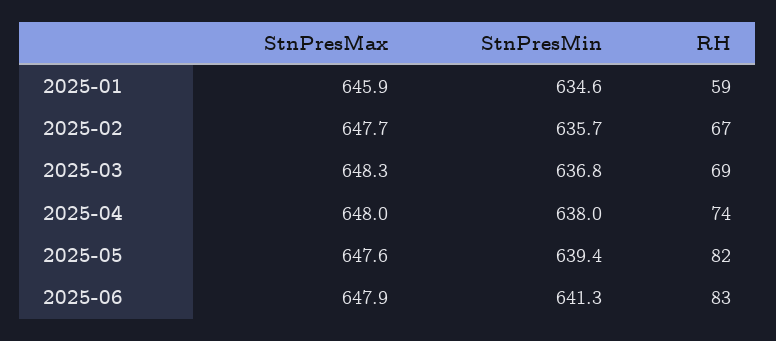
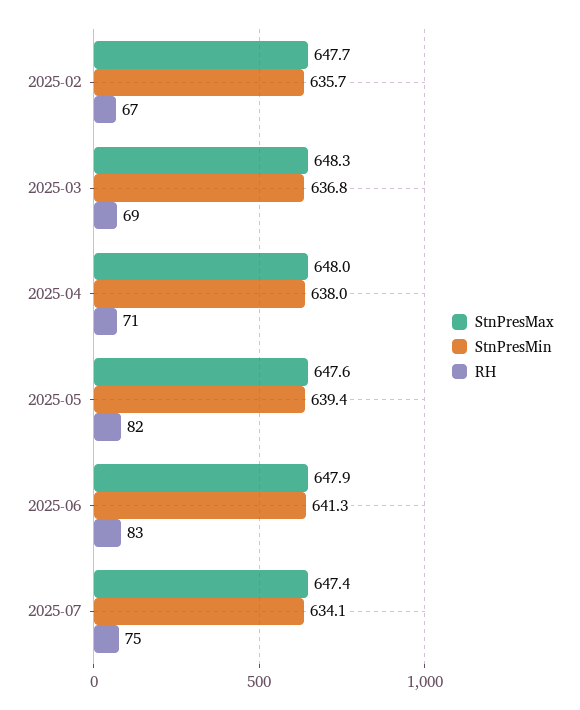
StnPresMax, 2025-01: 645.9 -> none
StnPresMin, 2025-01: 634.6 -> none
RH, 2025-01: 59 -> none
RH, 2025-04: 74 -> 71
StnPresMax, 2025-07: none -> 647.4
StnPresMin, 2025-07: none -> 634.1
RH, 2025-07: none -> 75

